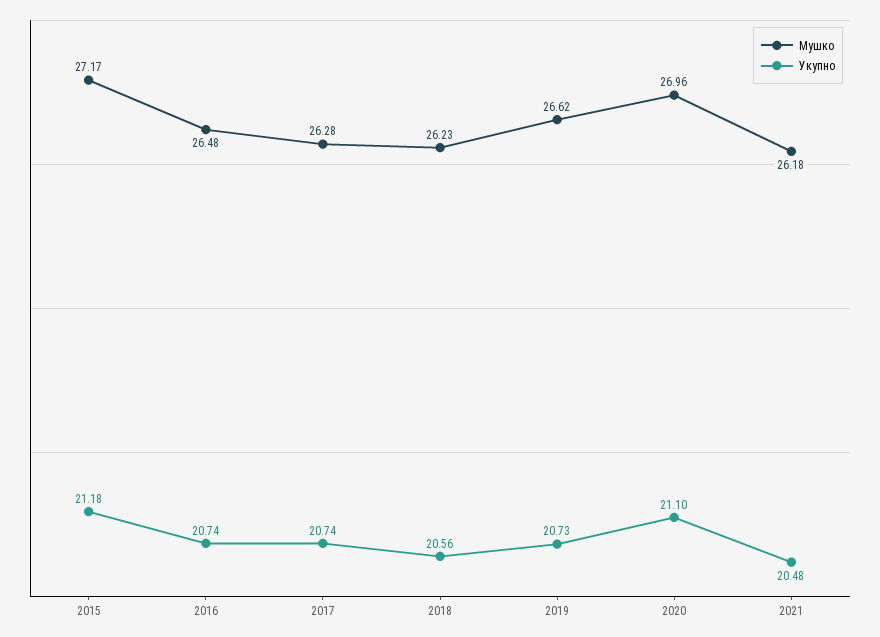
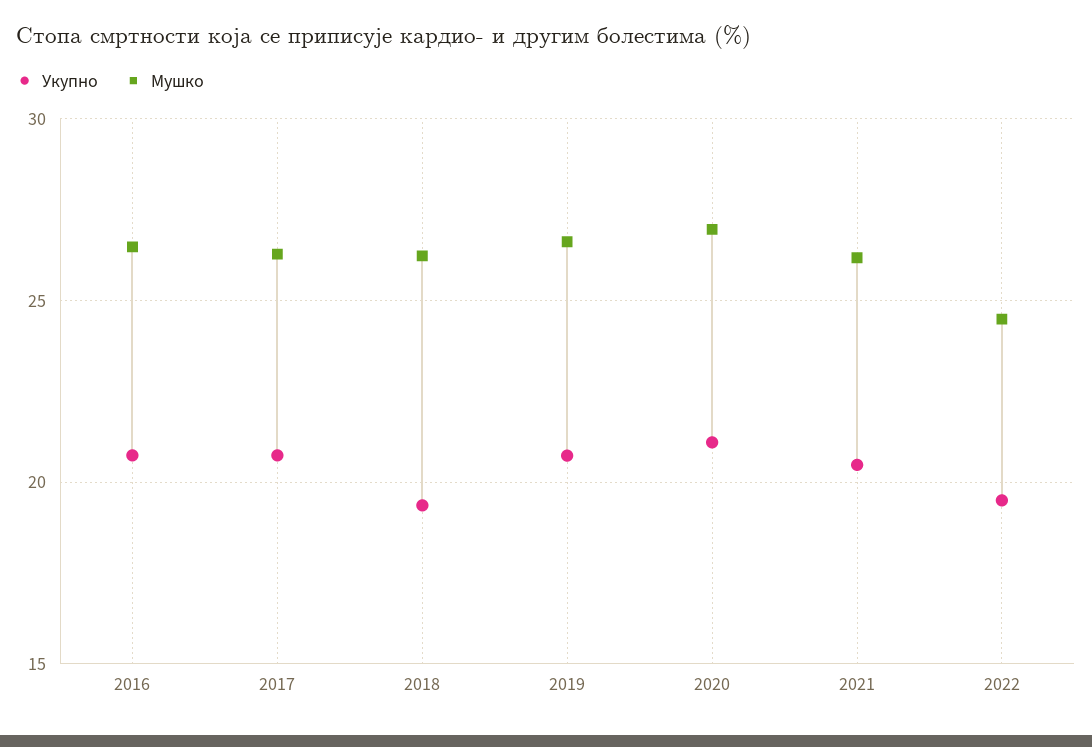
Мушко, 2015: 27.17 -> none
Укупно, 2015: 21.18 -> none
Укупно, 2018: 20.56 -> 19.5
Укупно, 2022: none -> 19.5
Мушко, 2022: none -> 24.5

